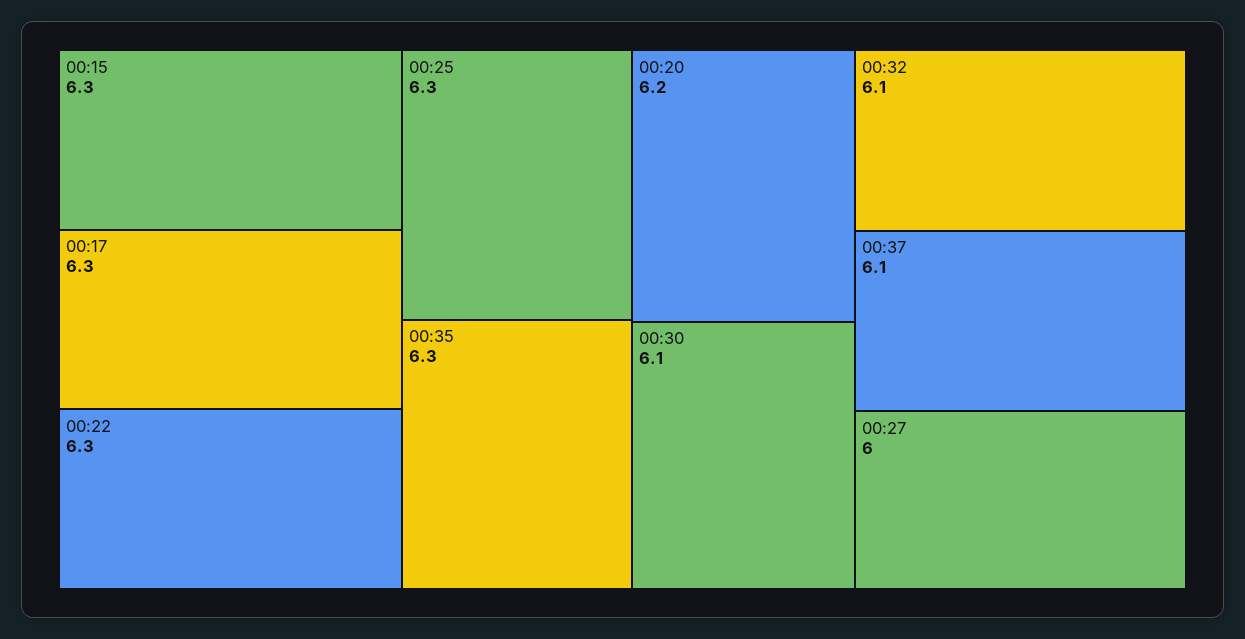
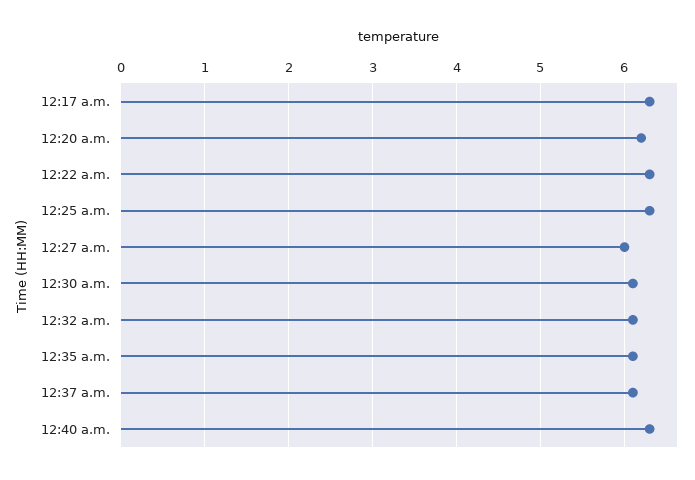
00:15: 6.3 -> none
00:35: 6.3 -> 6.1
12:40 a.m.: none -> 6.3

